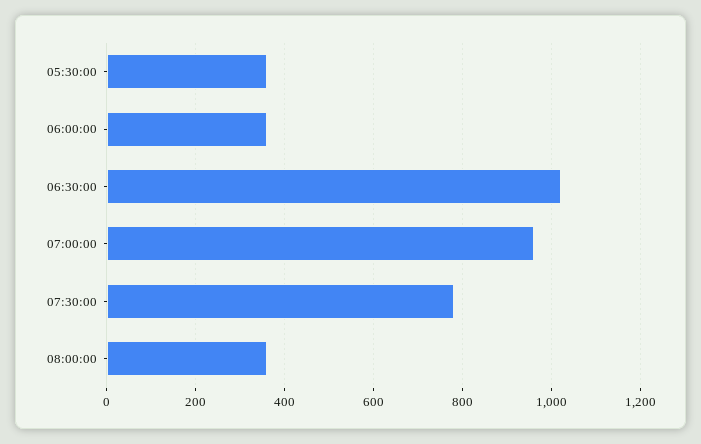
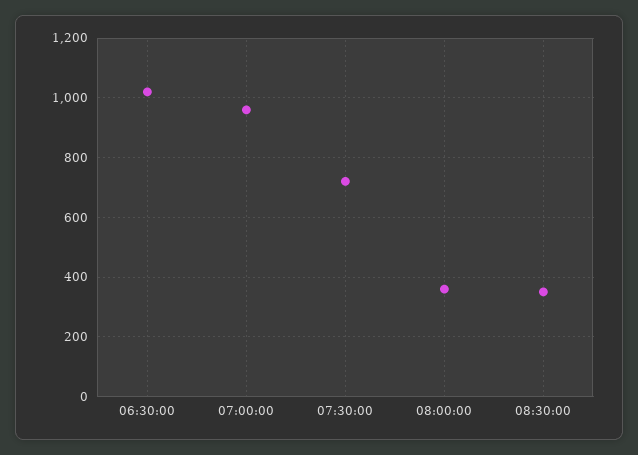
05:30:00: 360 -> none
06:00:00: 360 -> none
07:30:00: 780 -> 725
08:30:00: none -> 350

